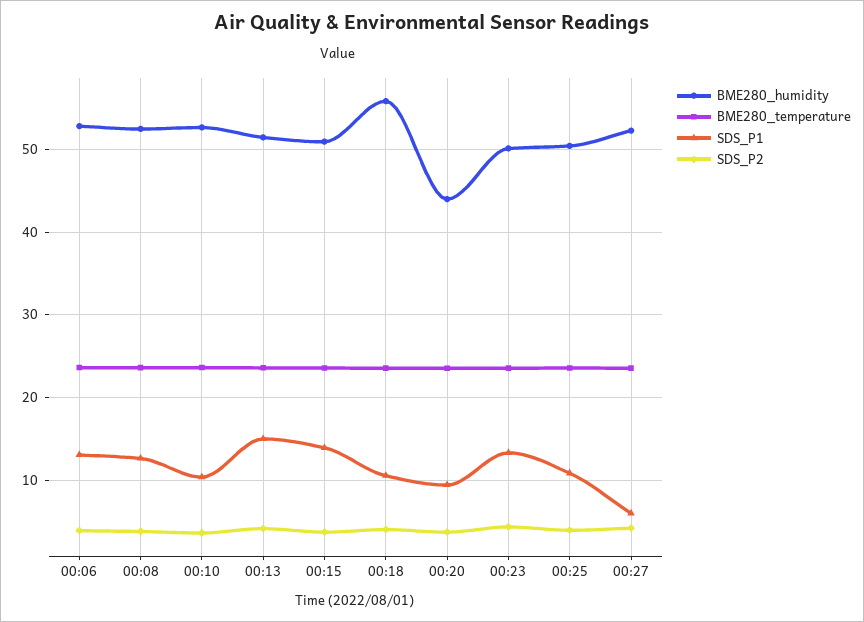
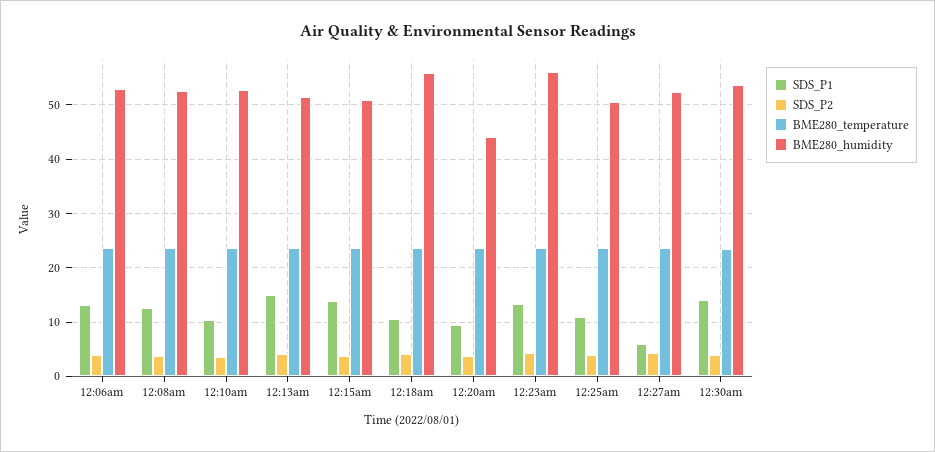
BME280_humidity, 00:23: 50 -> 56
SDS_P1, 12:30am: none -> 14
SDS_P2, 12:30am: none -> 4
BME280_temperature, 12:30am: none -> 24
BME280_humidity, 12:30am: none -> 54

